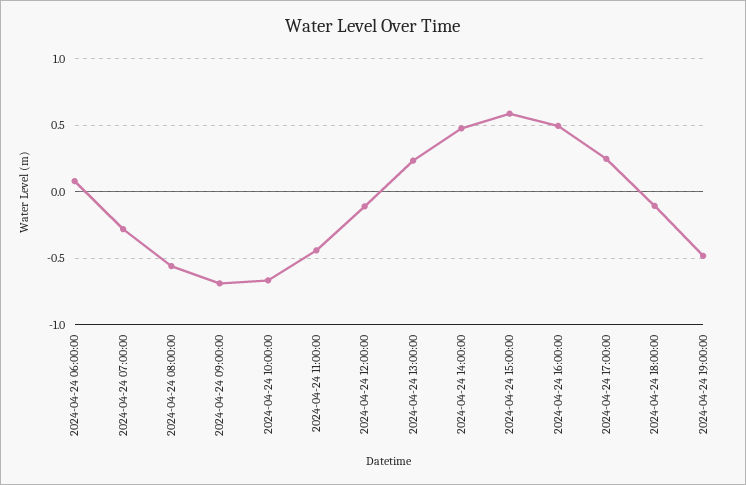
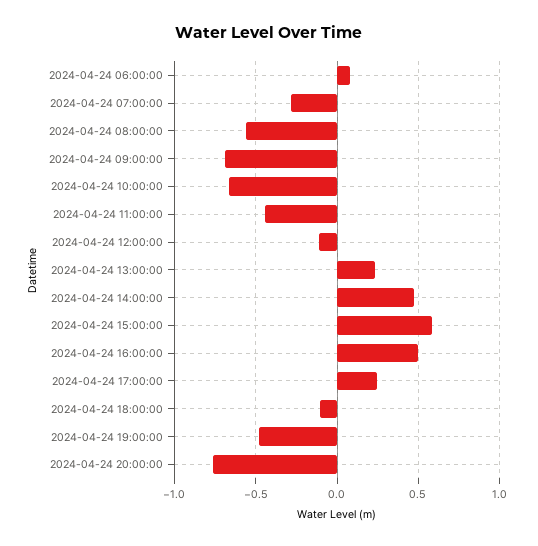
2024-04-24 20:00:00: none -> -0.75

